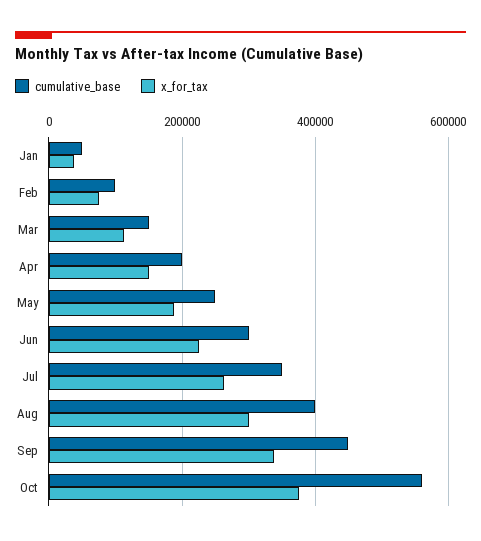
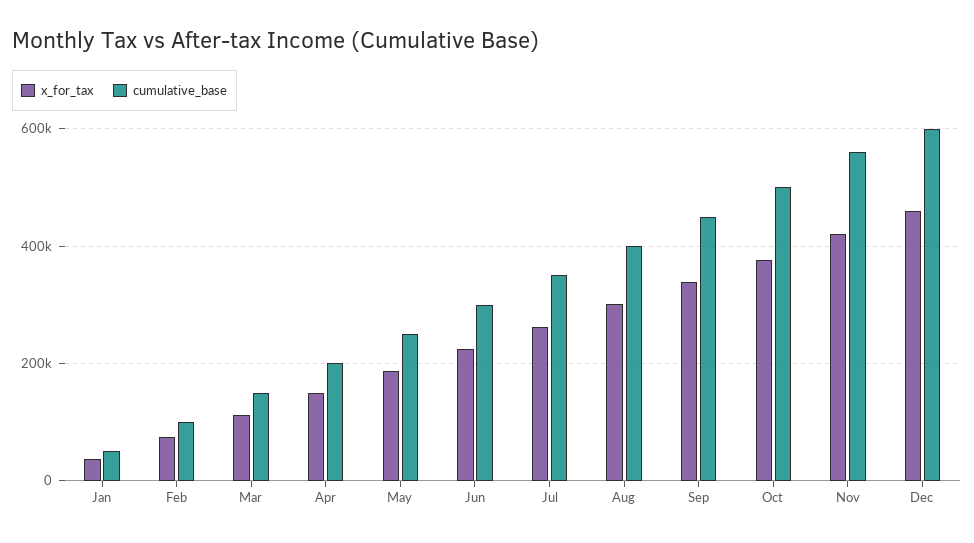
cumulative_base, Oct: 560000 -> 500000
x_for_tax, Nov: none -> 420000
cumulative_base, Nov: none -> 560000
x_for_tax, Dec: none -> 460000
cumulative_base, Dec: none -> 600000

